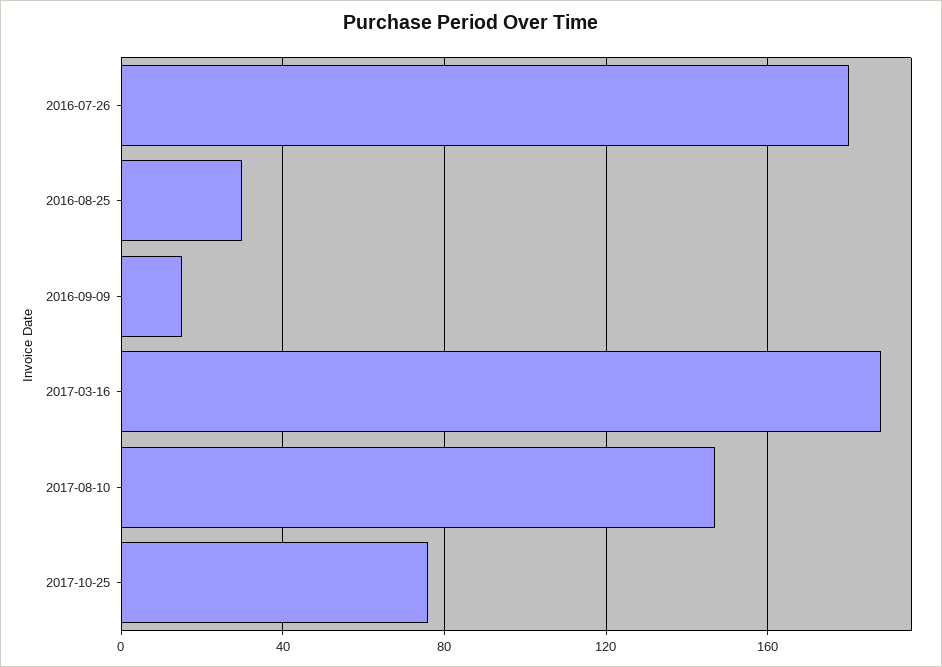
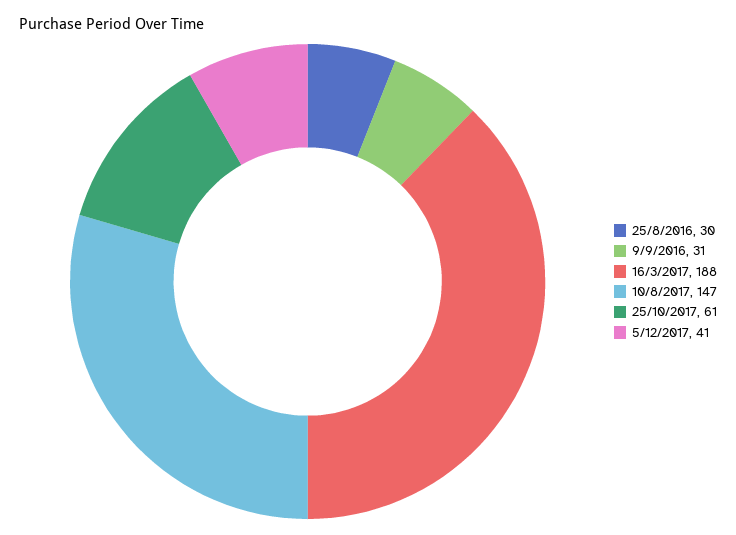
2016-07-26: 180 -> none
2016-09-09: 15 -> 31
2017-10-25: 75 -> 61
5/12/2017: none -> 41

